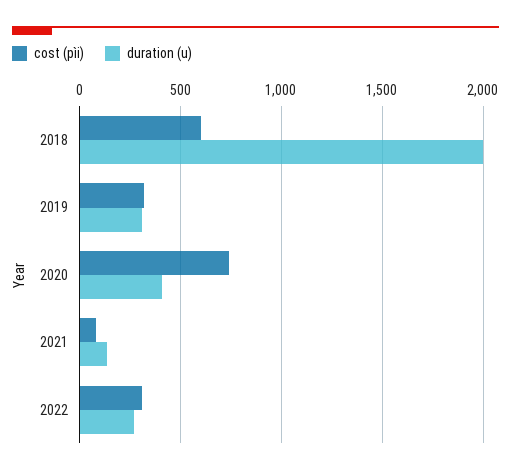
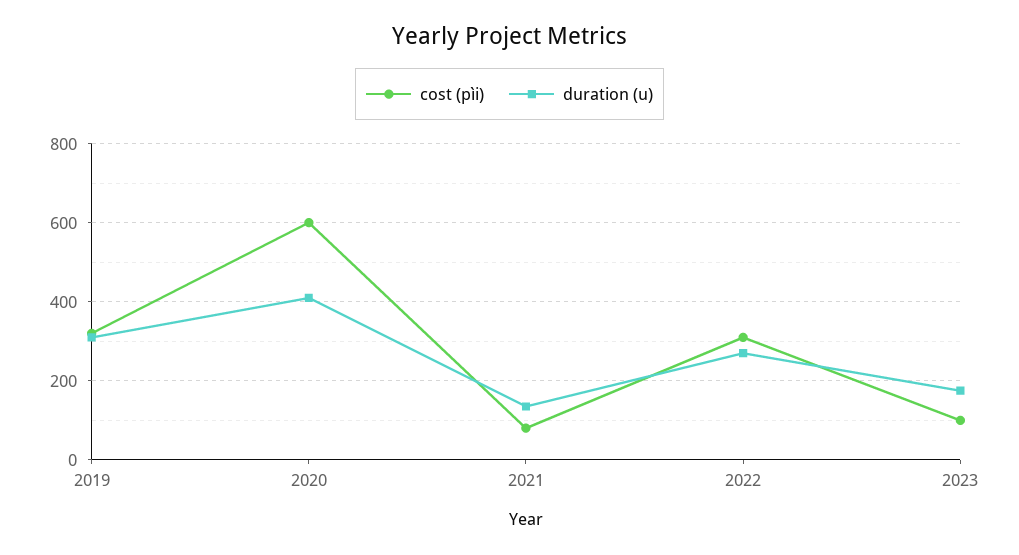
cost (pìi), 2018: 600 -> none
duration (u), 2018: 2000 -> none
cost (pìi), 2020: 750 -> 600
cost (pìi), 2023: none -> 100
duration (u), 2023: none -> 180

